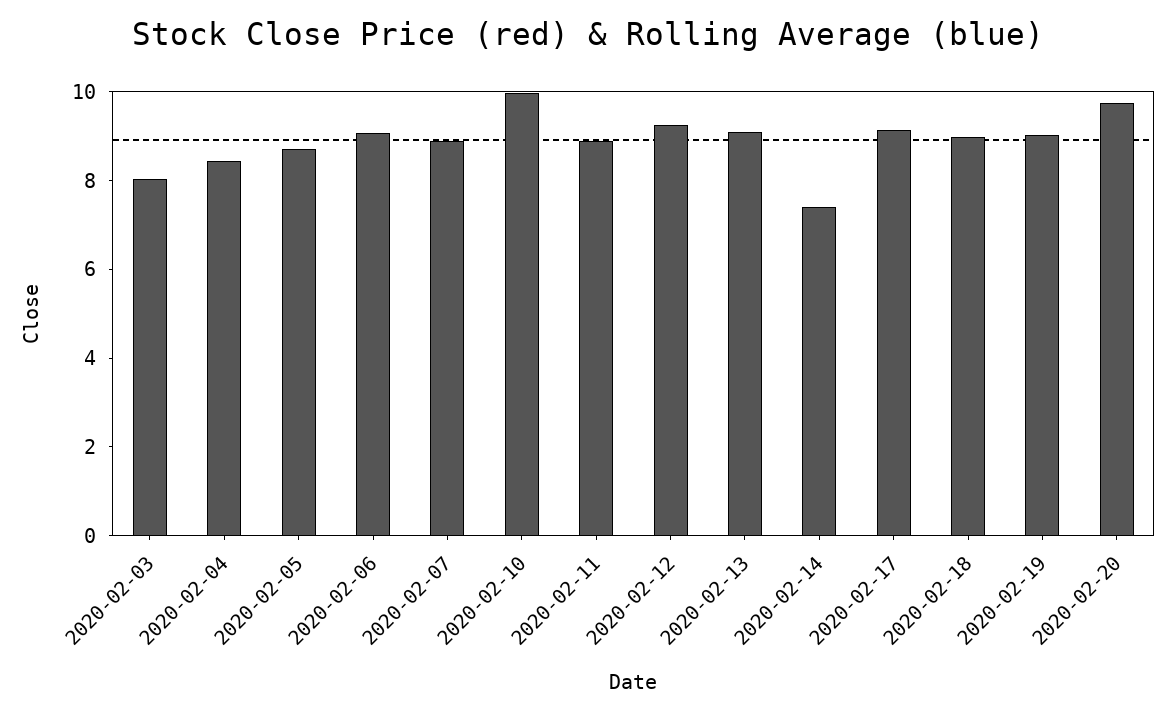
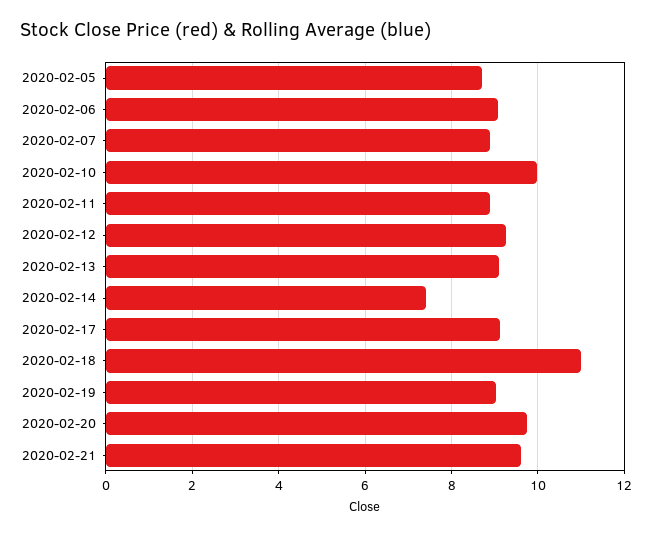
2020-02-03: 8 -> none
2020-02-04: 8.5 -> none
2020-02-18: 9 -> 11
2020-02-21: none -> 9.6

